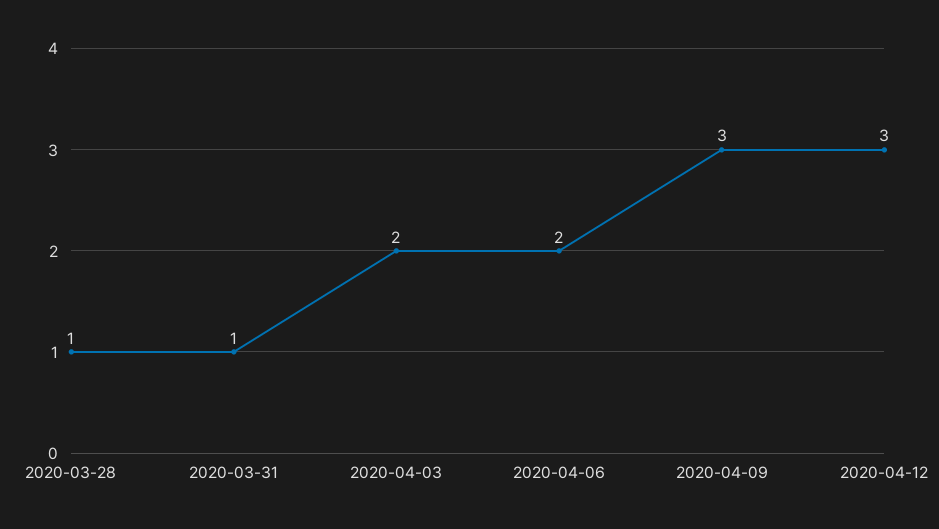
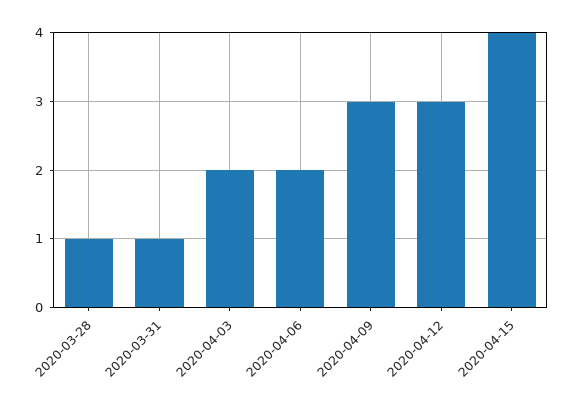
2020-04-15: none -> 4

